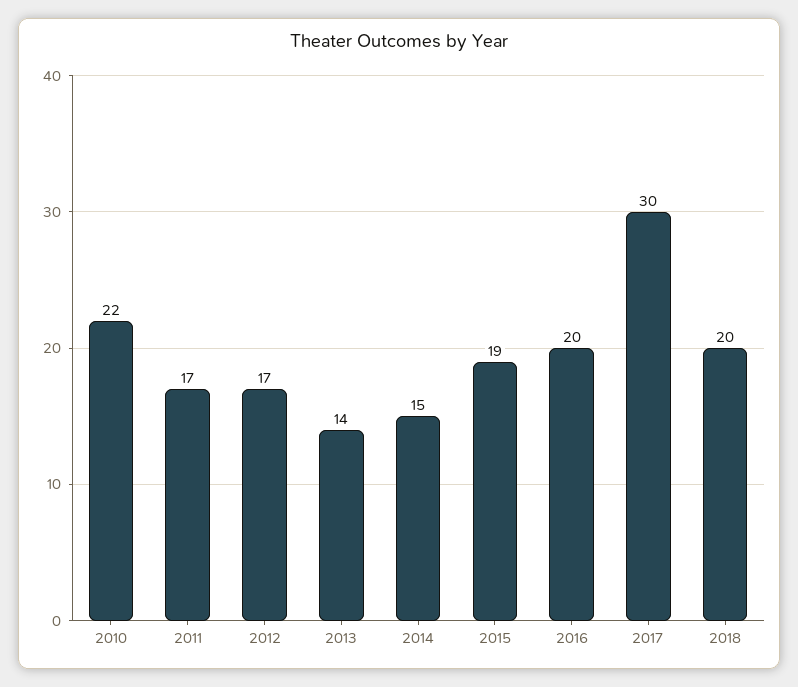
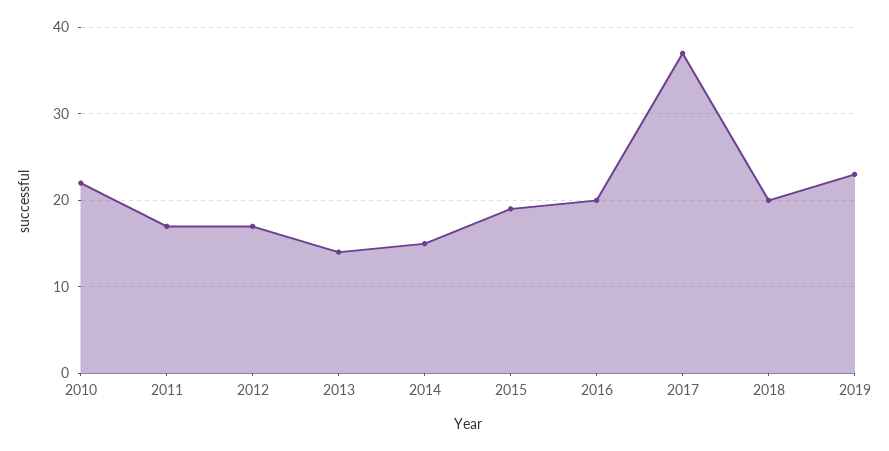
2017: 30 -> 37
2019: none -> 23

